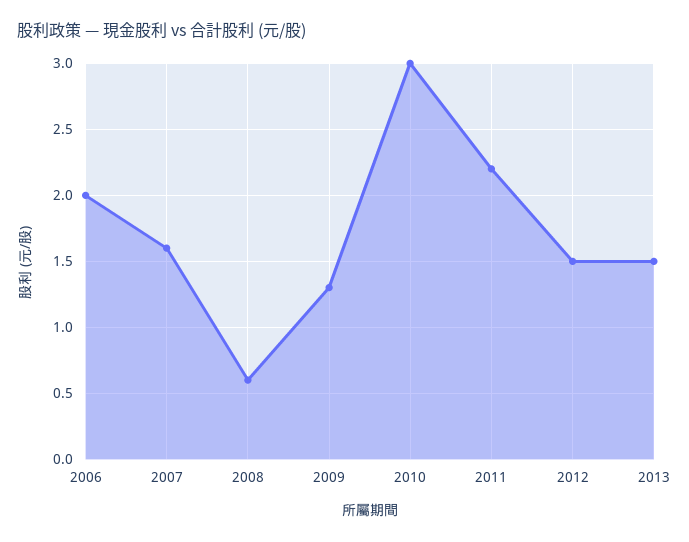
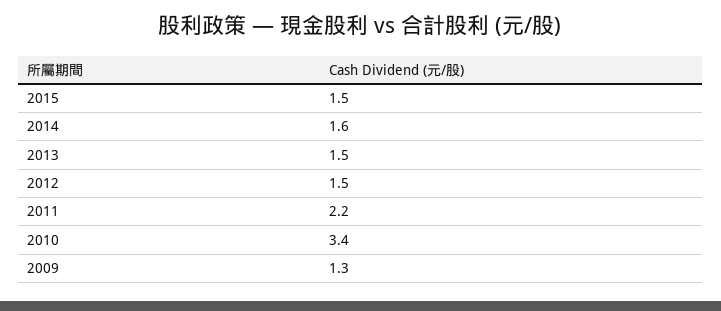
2006: 2 -> none
2007: 1.6 -> none
2008: 0.6 -> none
2010: 3 -> 3.4
2015: none -> 1.5
2014: none -> 1.6

